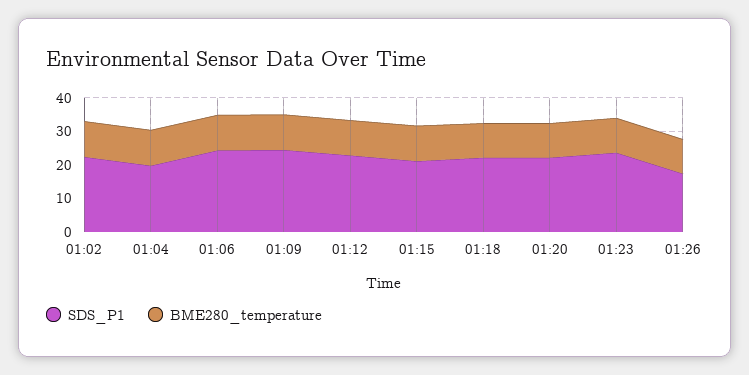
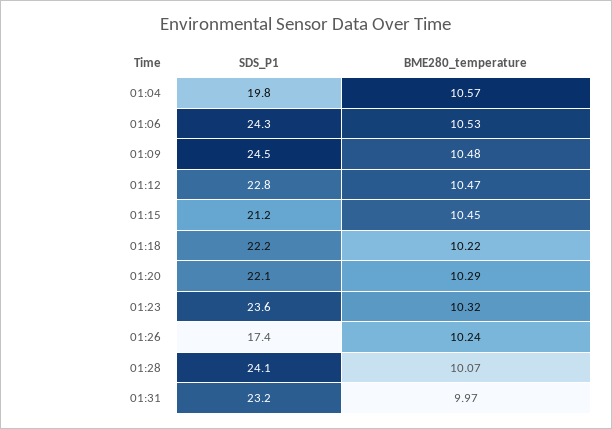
SDS_P1, 01:02: 22.5 -> none
BME280_temperature, 01:02: 10 -> none
SDS_P1, 01:28: none -> 24.1
BME280_temperature, 01:28: none -> 10.07
SDS_P1, 01:31: none -> 23.2
BME280_temperature, 01:31: none -> 9.97

